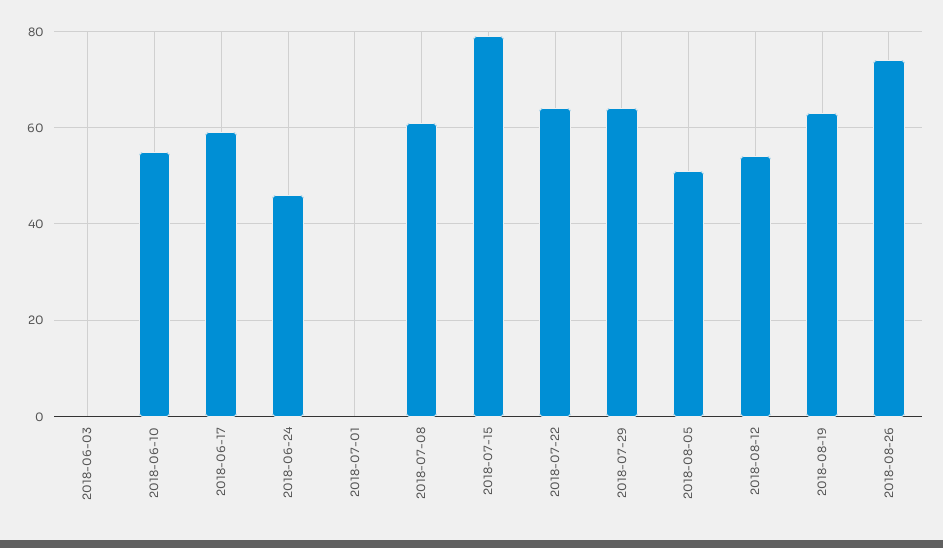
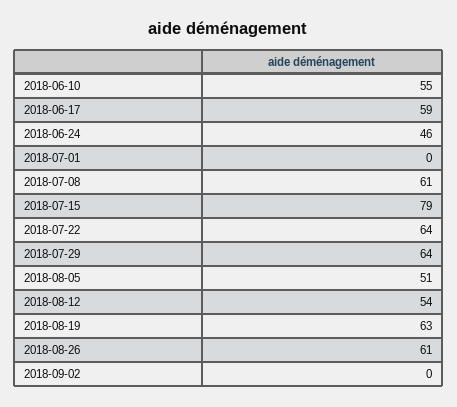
2018-06-03: 0 -> none
2018-08-26: 75 -> 61
2018-09-02: none -> 0

